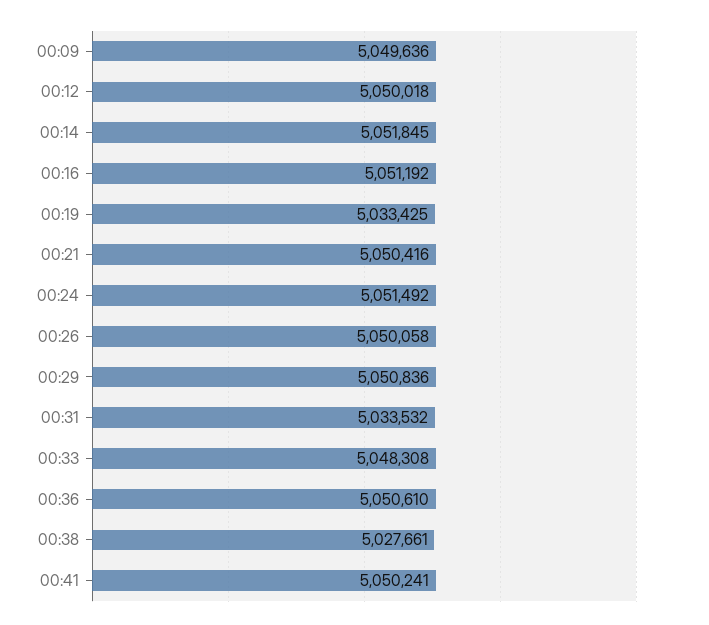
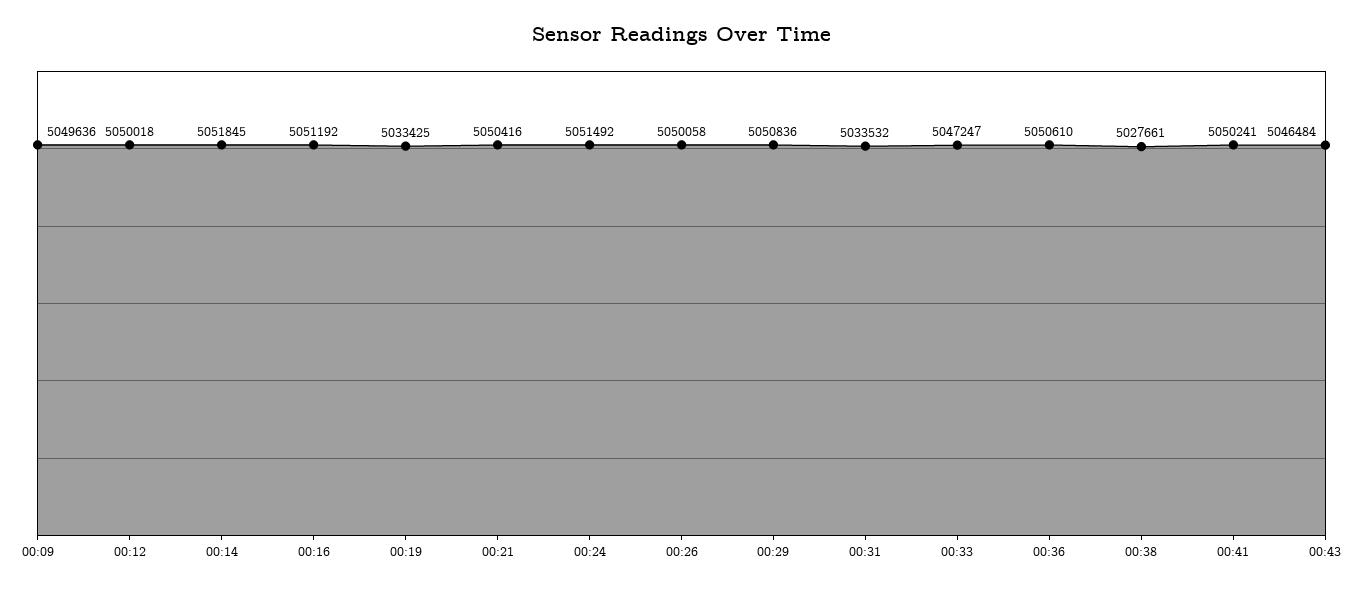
00:33: 5048308 -> 5047247
00:43: none -> 5046484

